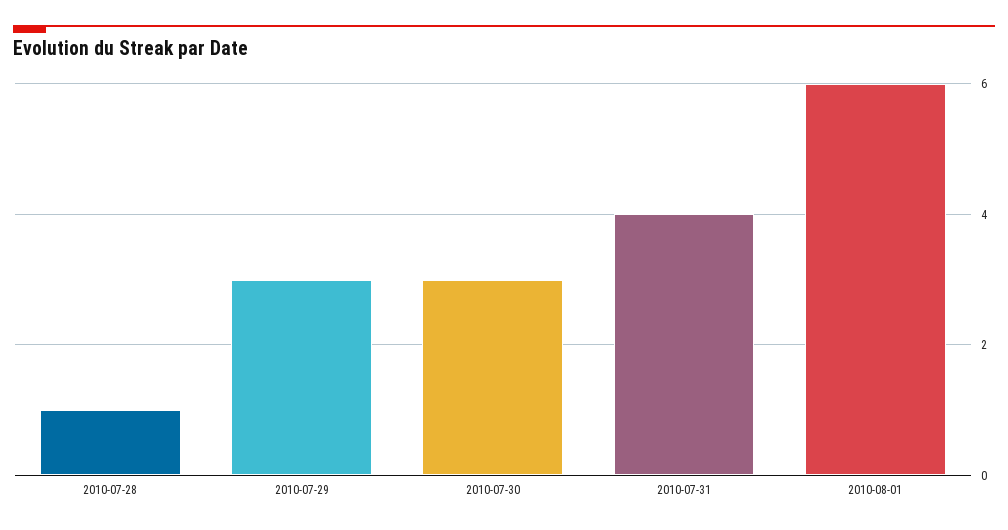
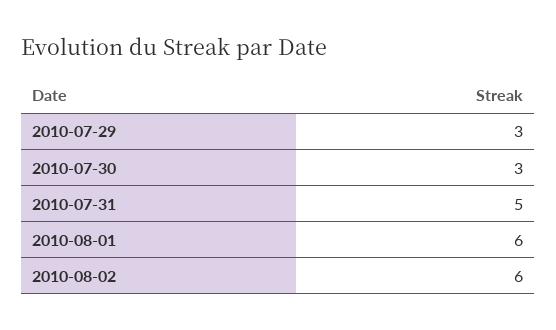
2010-07-28: 1 -> none
2010-07-31: 4 -> 5
2010-08-02: none -> 6

